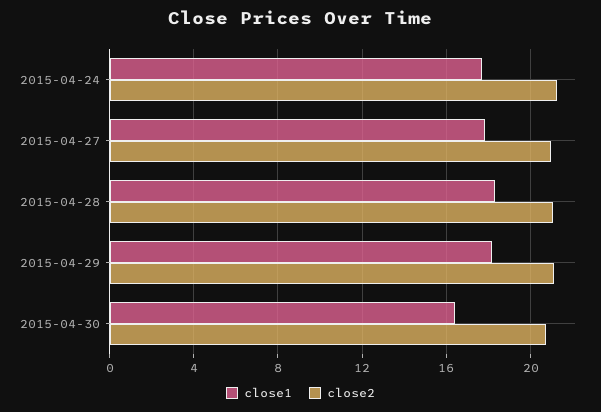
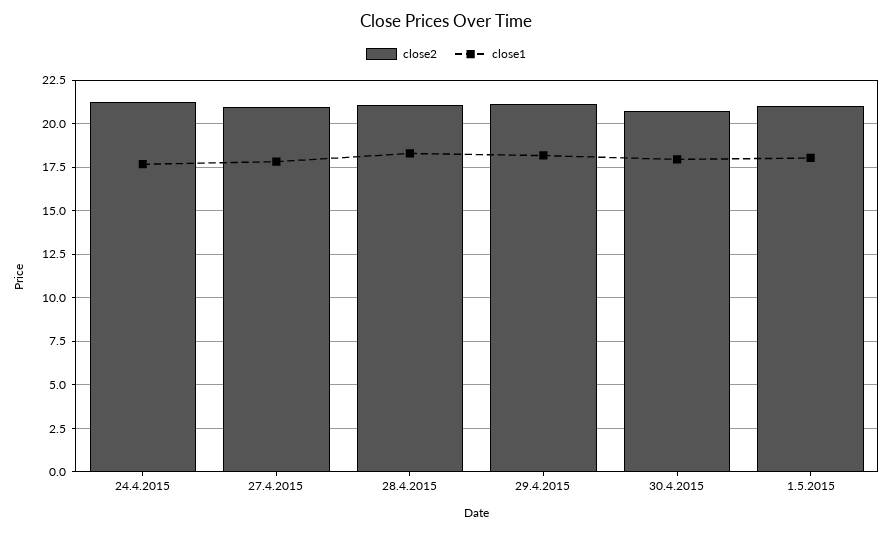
close1, 2015-04-30: 16.5 -> 18
close2, 1.5.2015: none -> 21
close1, 1.5.2015: none -> 18

